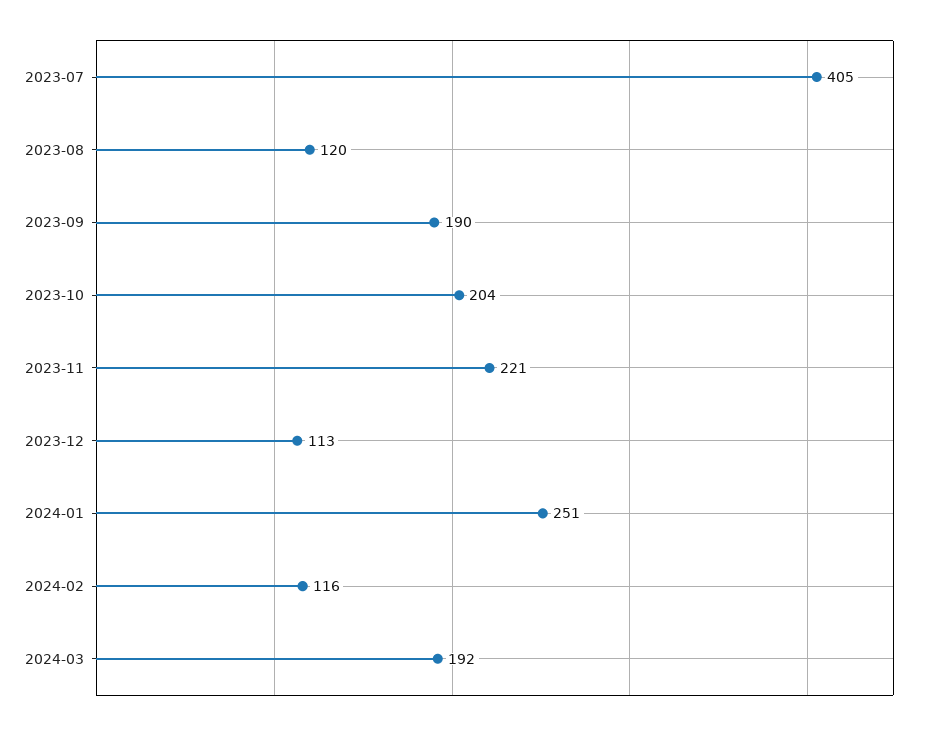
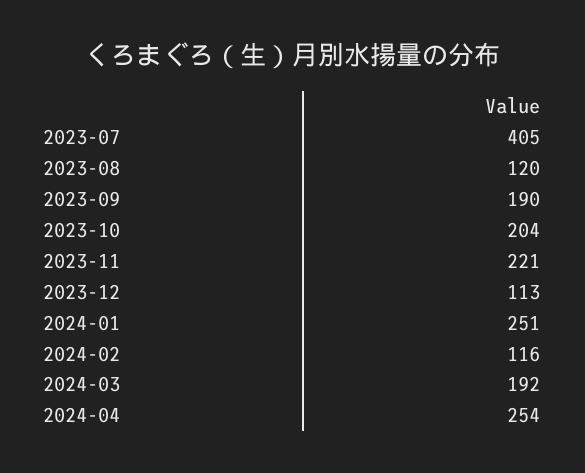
2024-04: none -> 254

